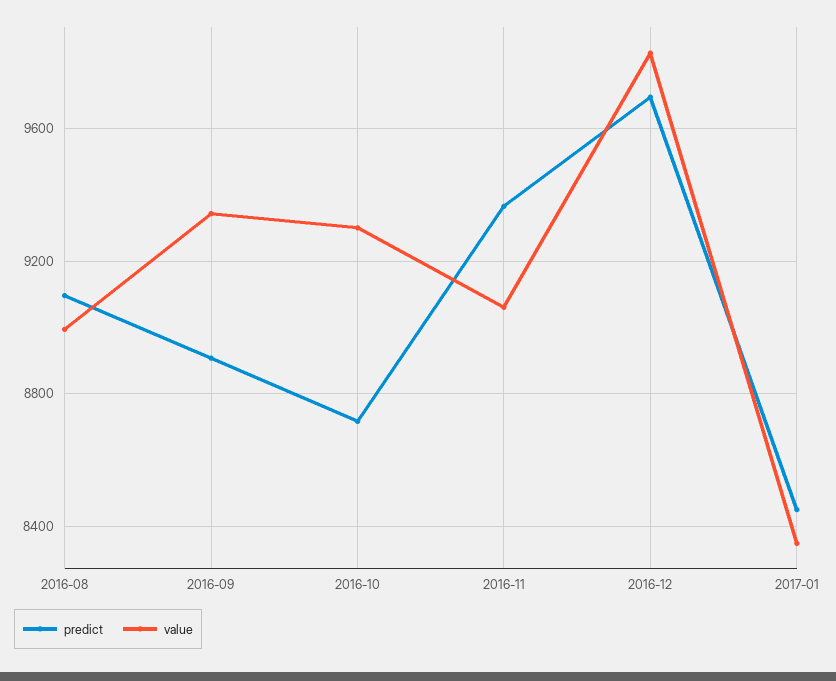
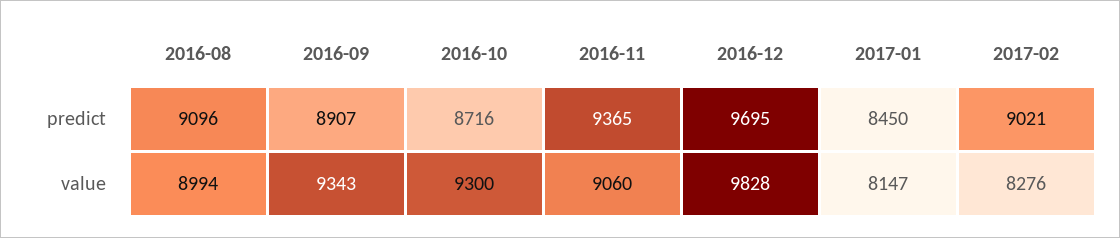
value, 2017-01: 8350 -> 8147
predict, 2017-02: none -> 9021
value, 2017-02: none -> 8276

